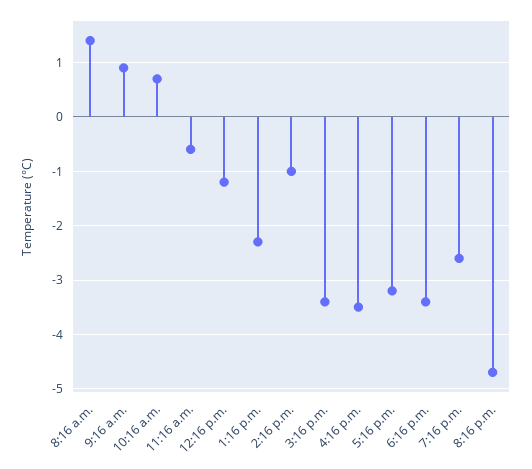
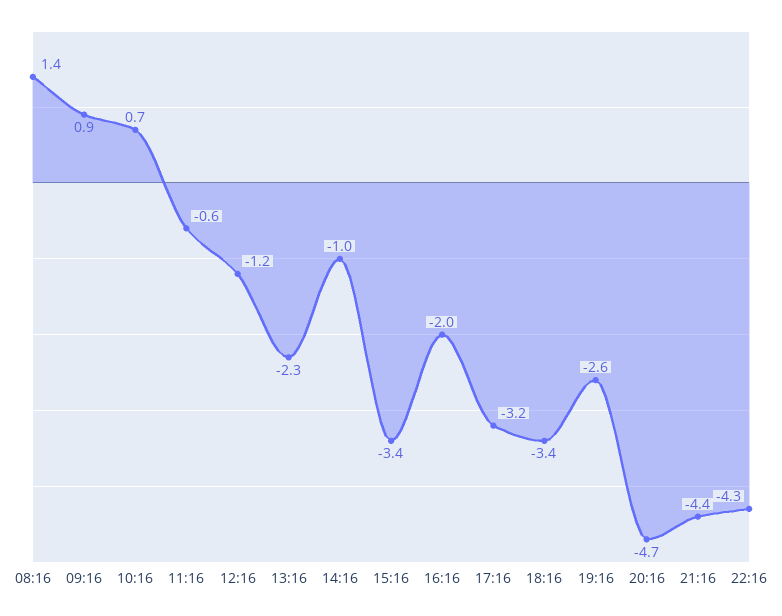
4:16 p.m.: -3.5 -> -2
21:16: none -> -4.4
22:16: none -> -4.3

